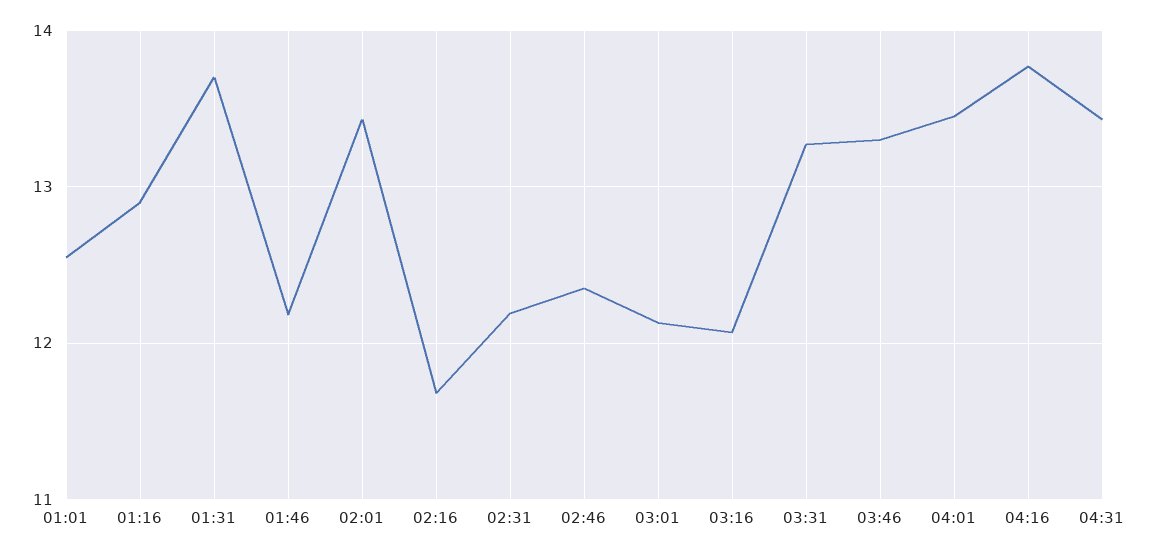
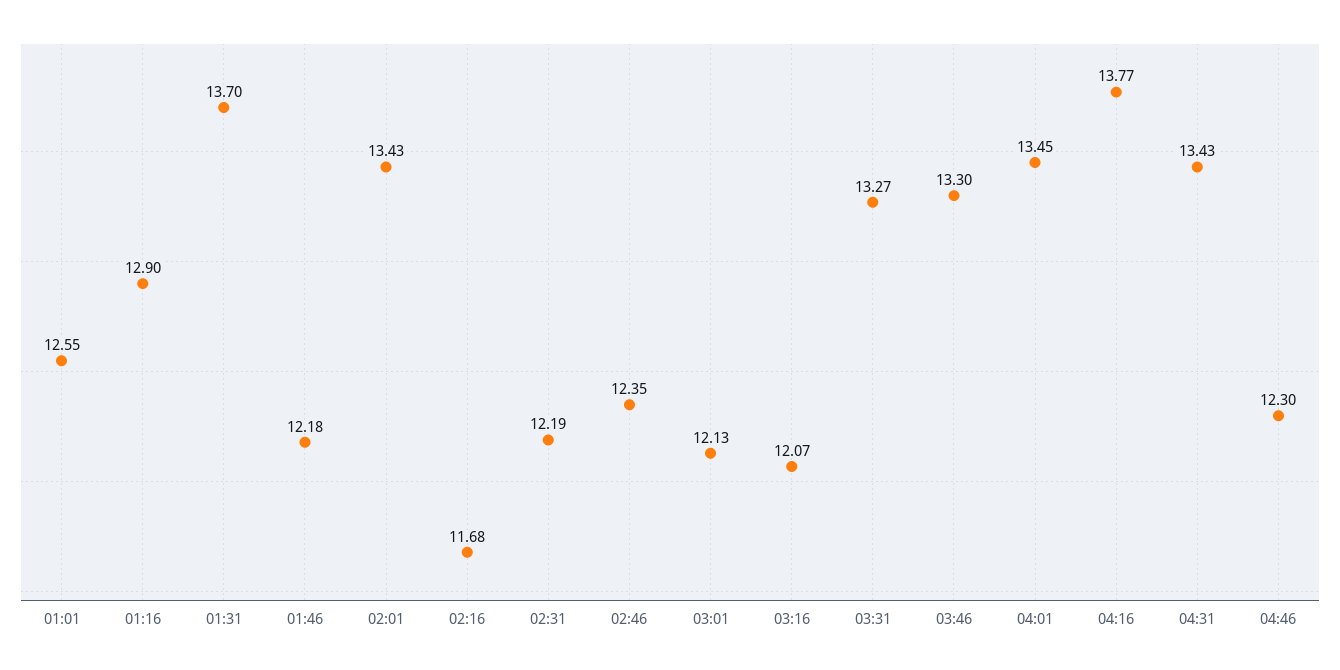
04:46: none -> 12.3

